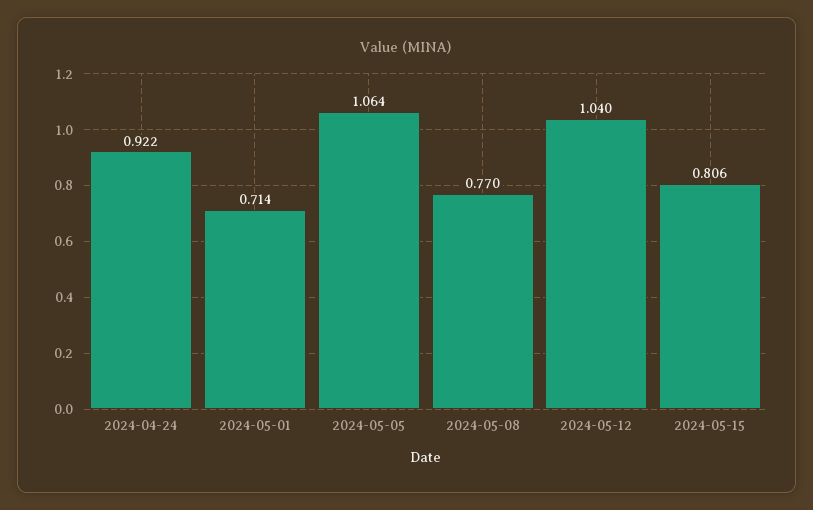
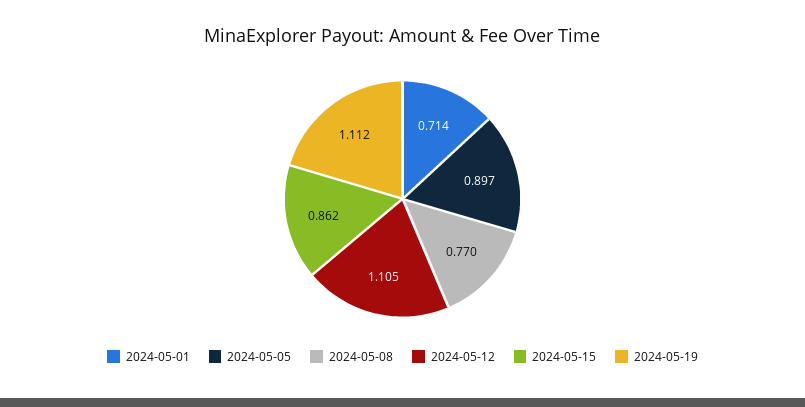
2024-04-24: 0.922 -> none
2024-05-05: 1.064 -> 0.897
2024-05-12: 1.04 -> 1.105
2024-05-15: 0.806 -> 0.862
2024-05-19: none -> 1.112

